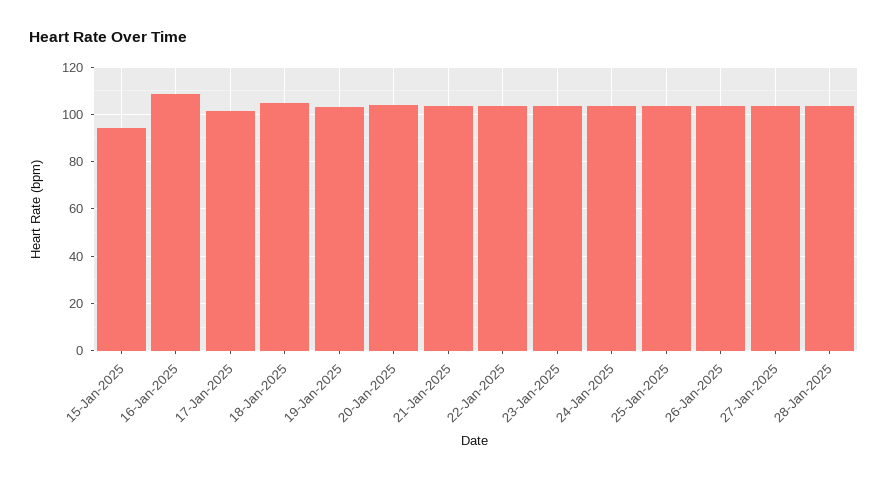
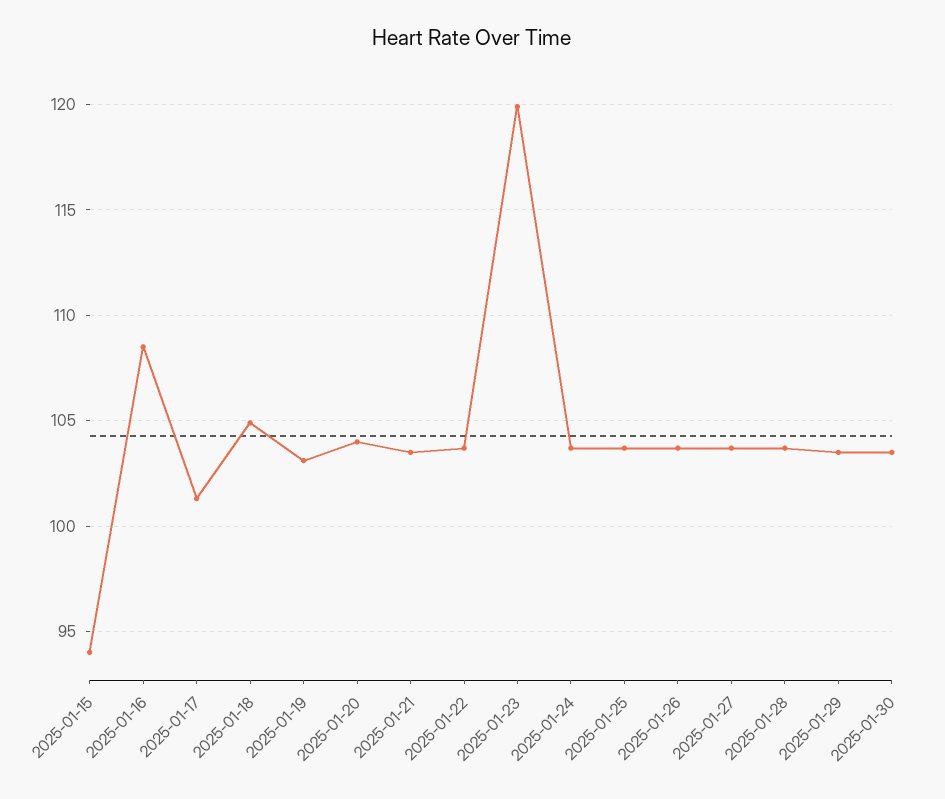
23-Jan-2025: 105 -> 120
2025-01-29: none -> 103.5
2025-01-30: none -> 103.5

